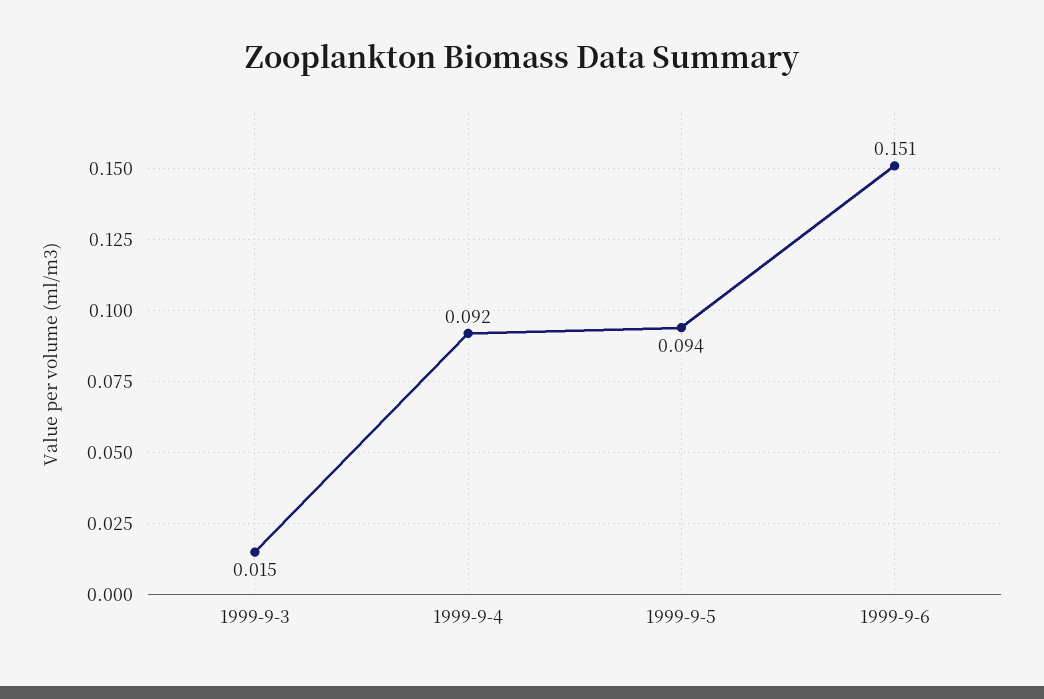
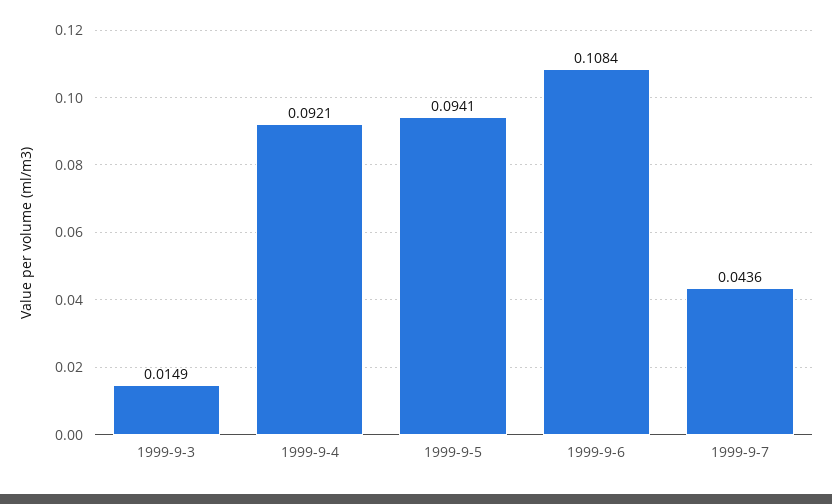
1999-9-6: 0.151 -> 0.1084
1999-9-7: none -> 0.0436

